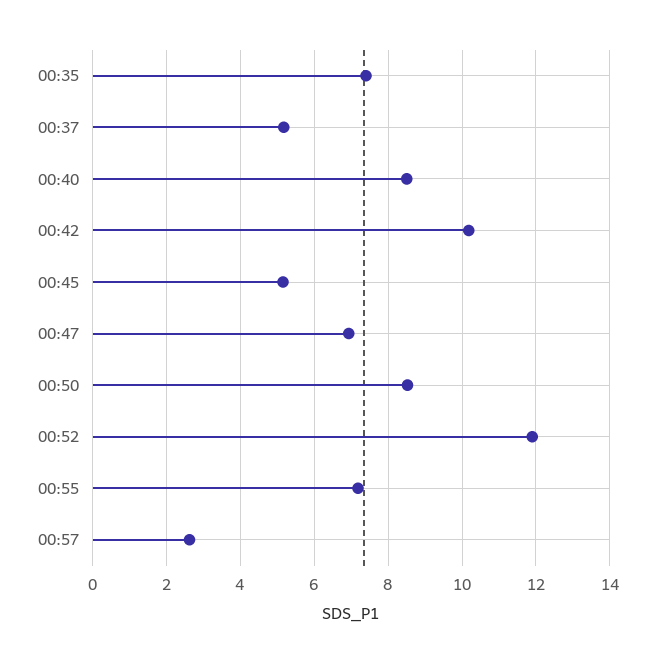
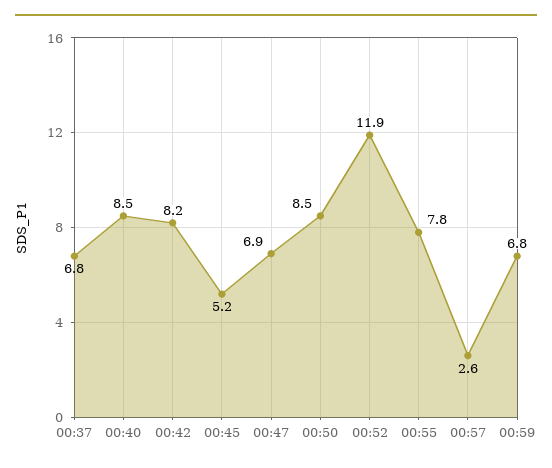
00:35: 7.4 -> none
00:37: 5.2 -> 6.8
00:42: 10.2 -> 8.2
00:55: 7.2 -> 7.8
00:59: none -> 6.8

